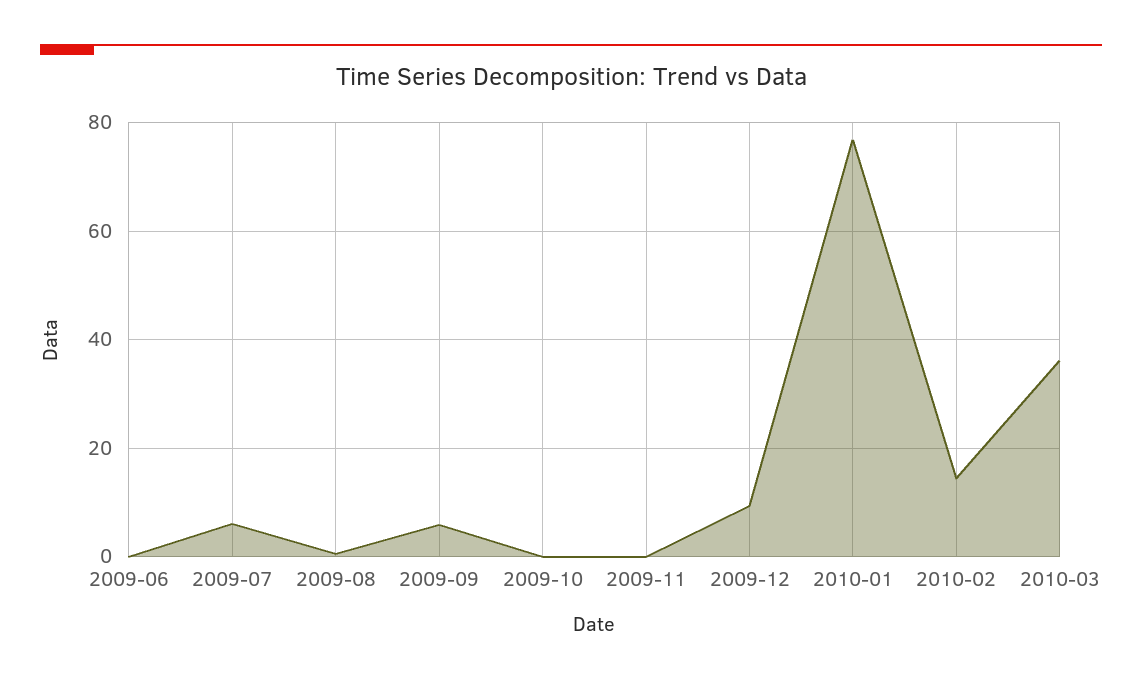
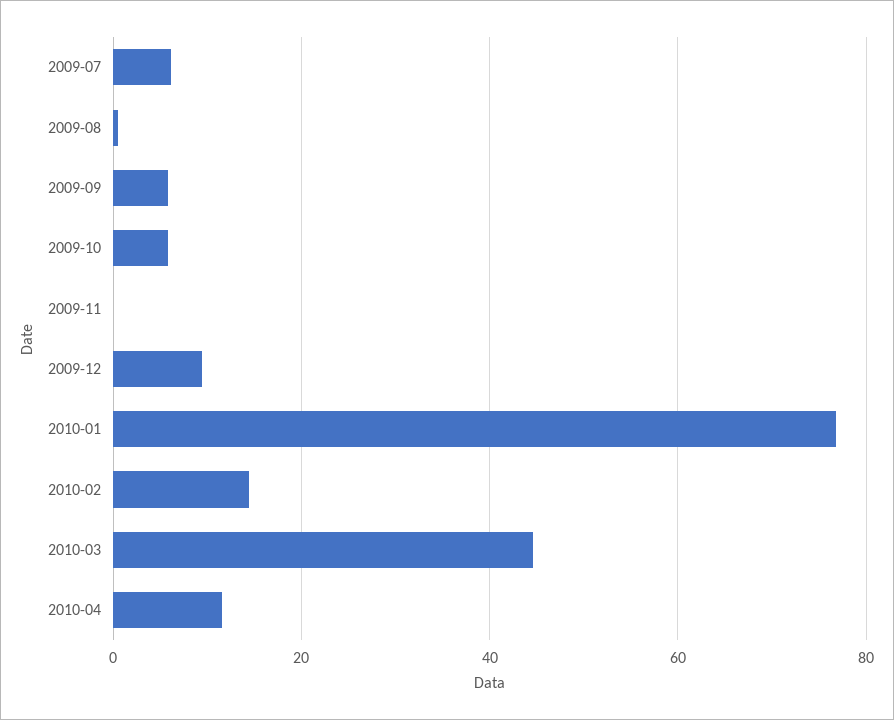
2009-06: 0 -> none
2009-10: 0 -> 6
2010-03: 36 -> 44
2010-04: none -> 12

